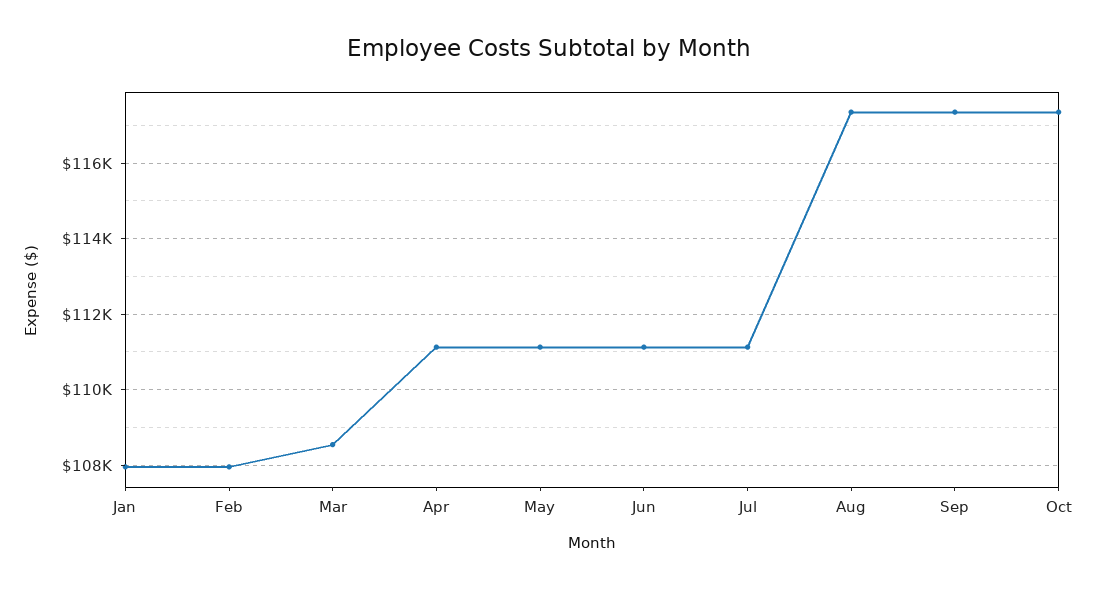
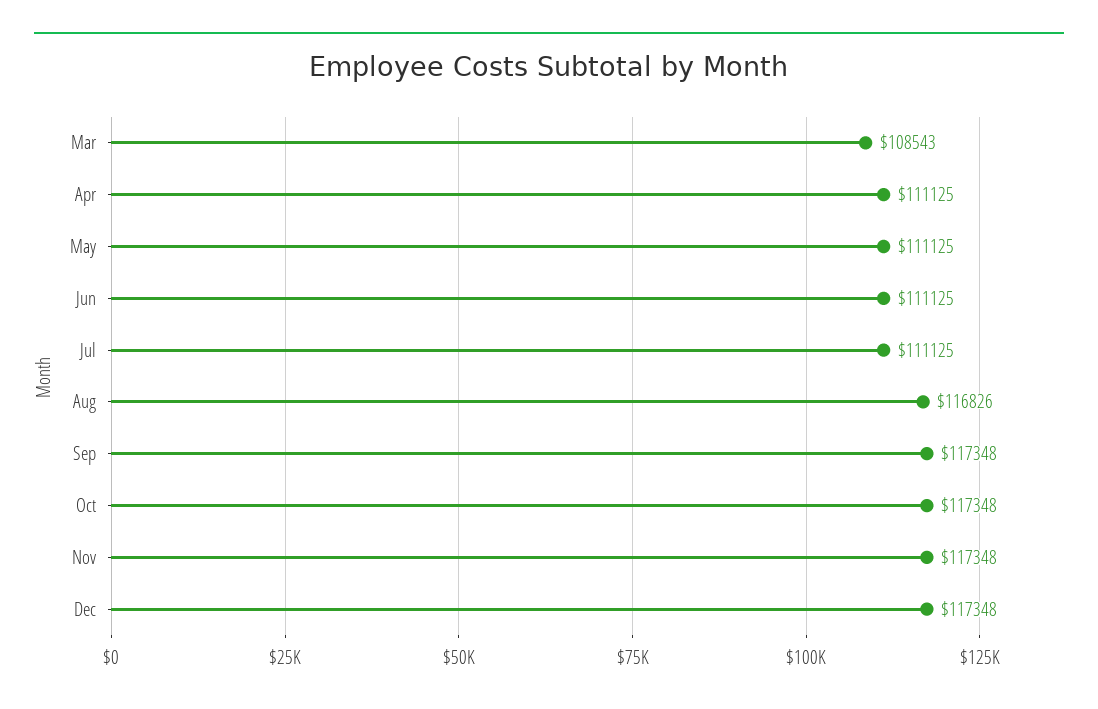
Jan: 108000 -> none
Feb: 108000 -> none
Aug: 117400 -> 116826
Nov: none -> 117348
Dec: none -> 117348

